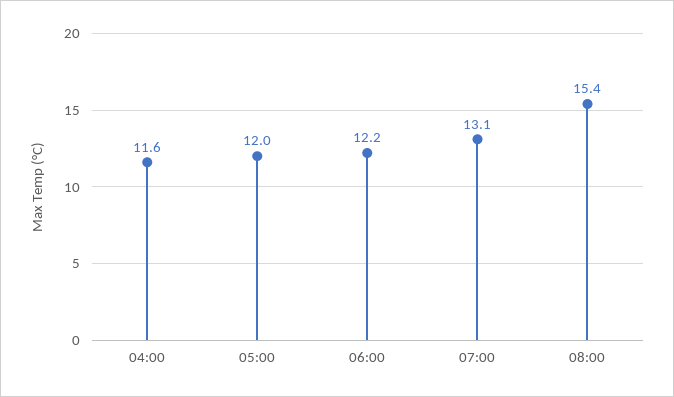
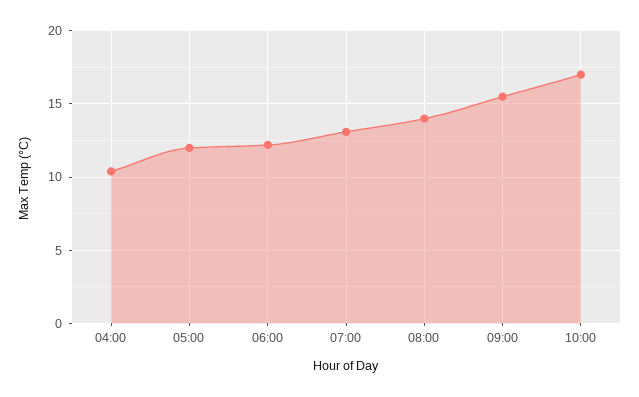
04:00: 11.6 -> 10.5
08:00: 15.4 -> 14
09:00: none -> 15.5
10:00: none -> 17

